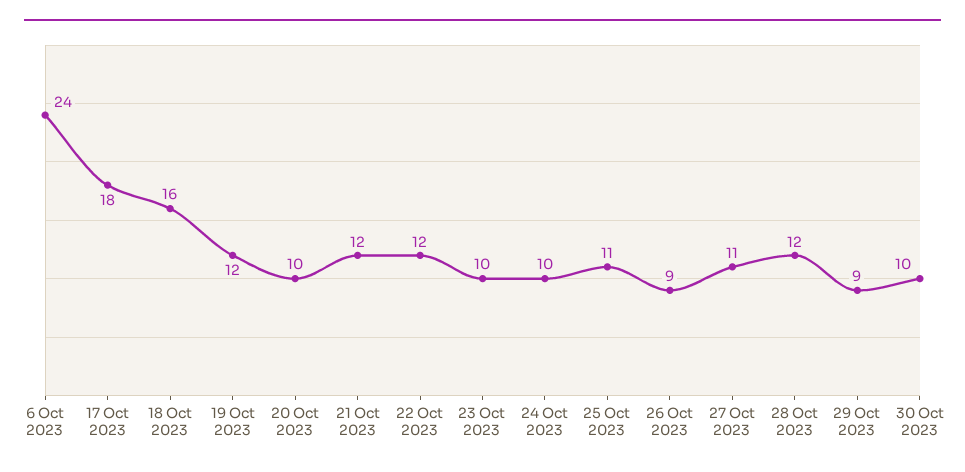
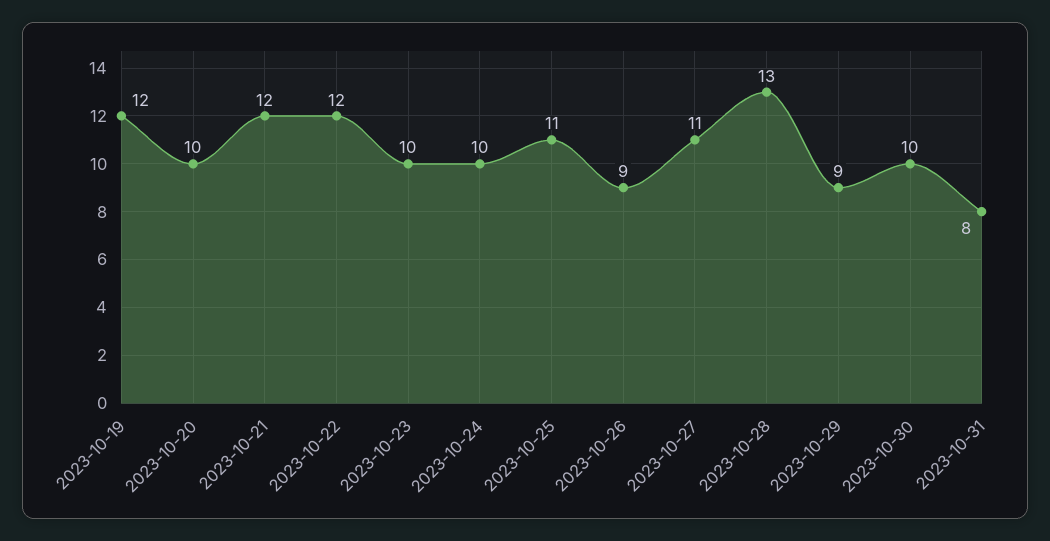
6 Oct 2023: 24 -> none
17 Oct 2023: 18 -> none
18 Oct 2023: 16 -> none
28 Oct 2023: 12 -> 13
2023-10-31: none -> 8

